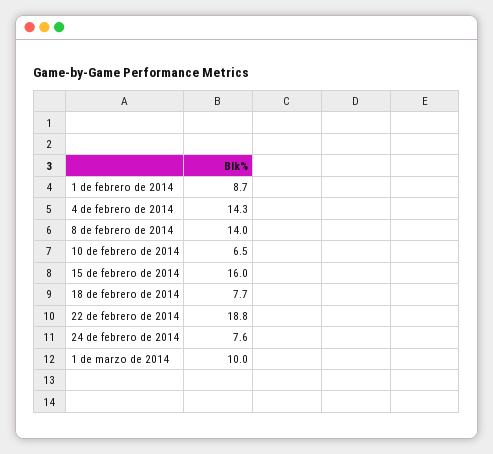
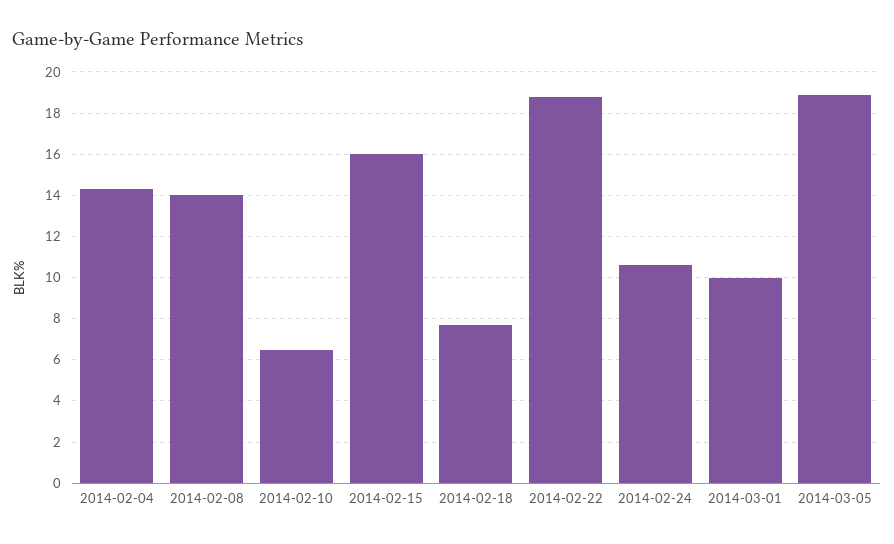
1 de febrero de 2014: 8.7 -> none
24 de febrero de 2014: 7.6 -> 10.5
2014-03-05: none -> 19

